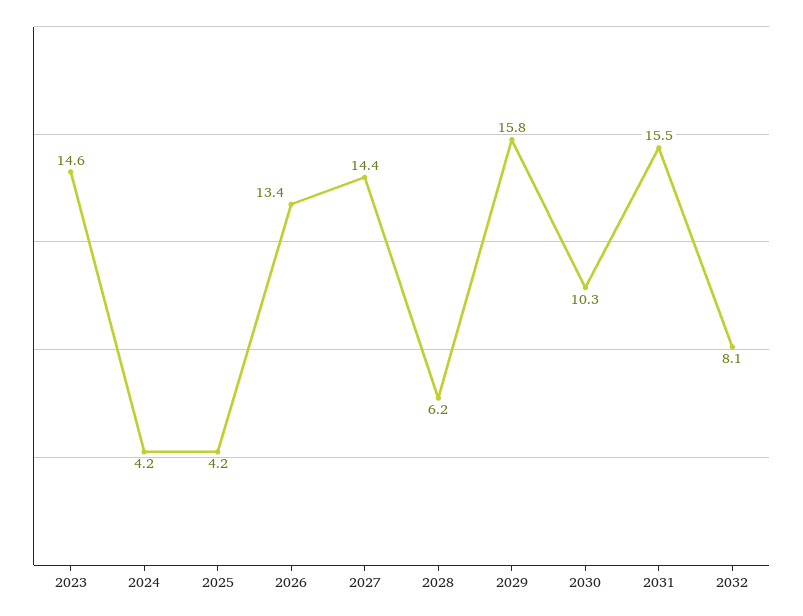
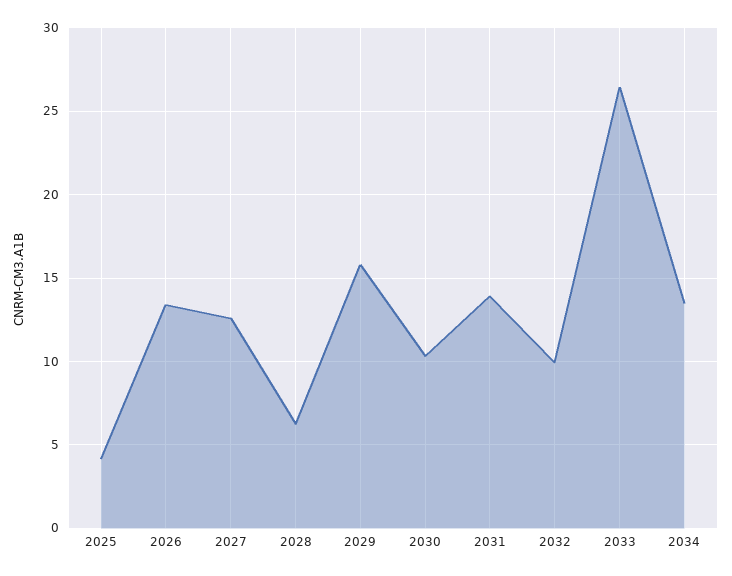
2023: 14.6 -> none
2024: 4.2 -> none
2027: 14.4 -> 12.5
2031: 15.5 -> 14
2032: 8.1 -> 10
2033: none -> 26.5
2034: none -> 13.5

